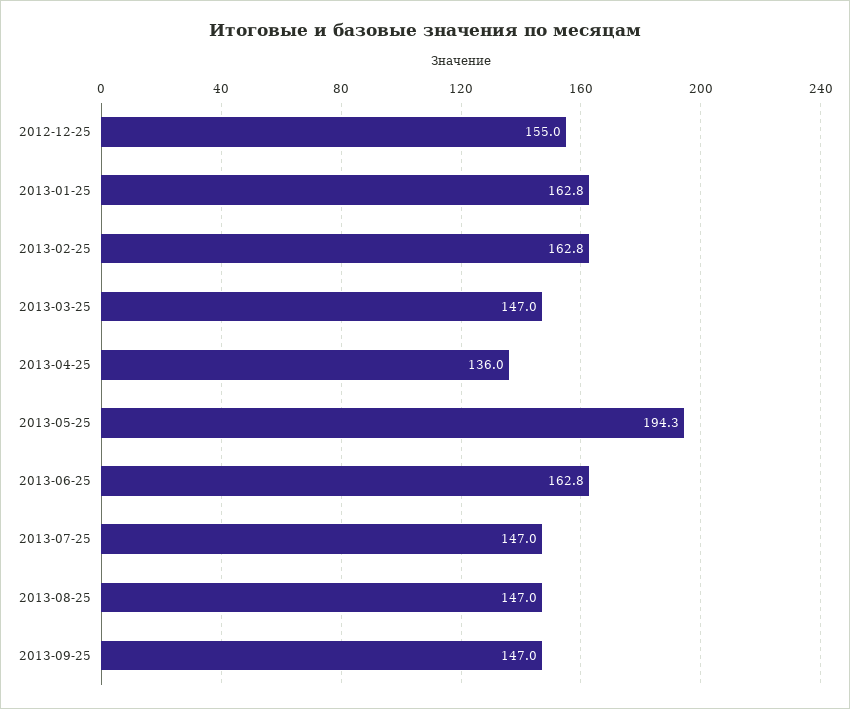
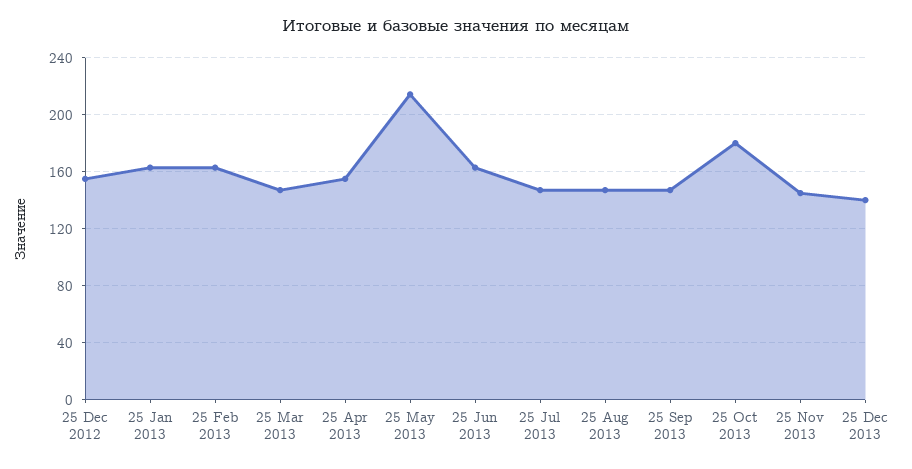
2013-04-25: 136 -> 155
2013-05-25: 194.3 -> 215
25 Oct 2013: none -> 180
25 Nov 2013: none -> 145
25 Dec 2013: none -> 140

